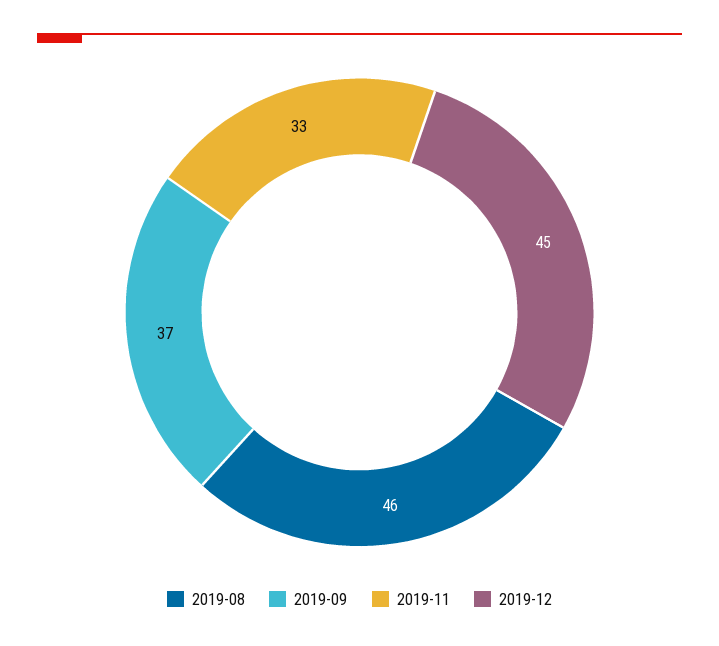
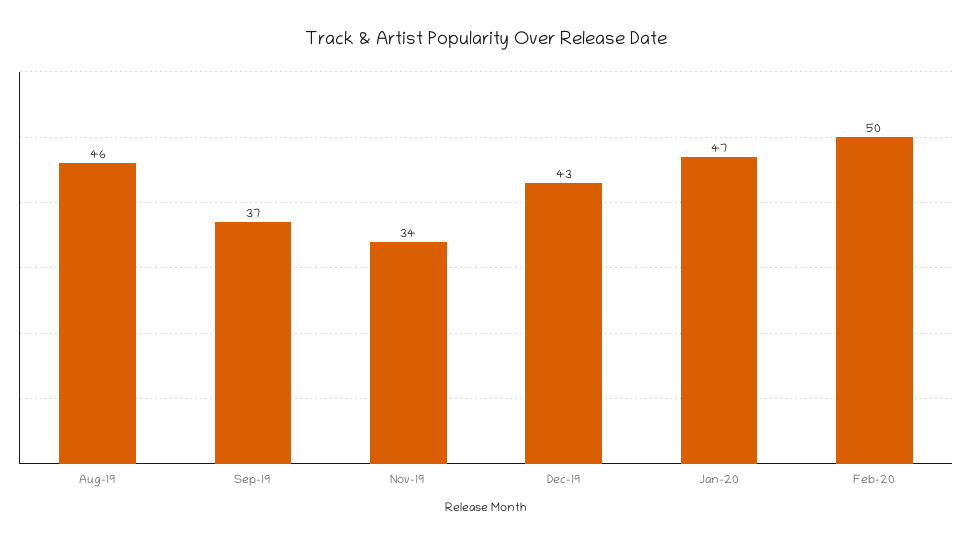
2019-11: 33 -> 34
2019-12: 45 -> 43
Jan-20: none -> 47
Feb-20: none -> 50

